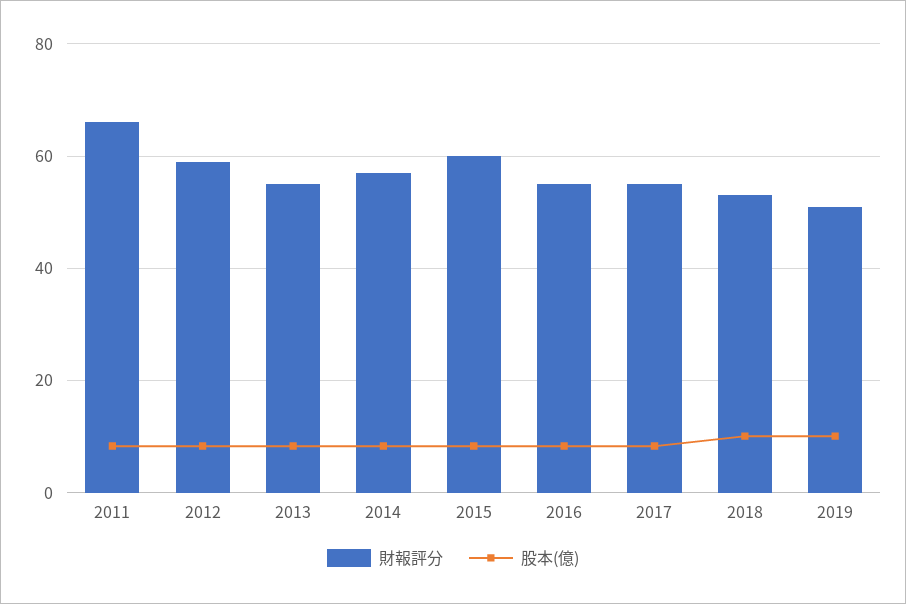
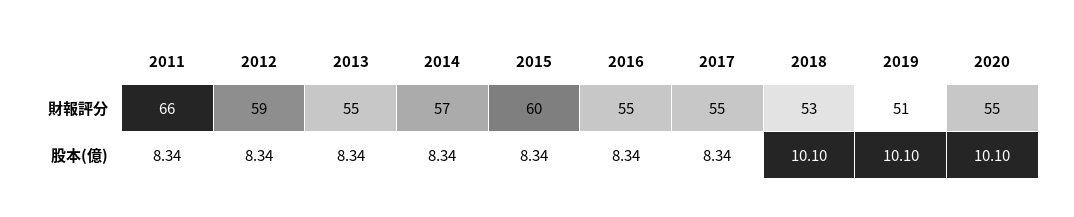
財報評分, 2020: none -> 55
股本(億), 2020: none -> 10.1

